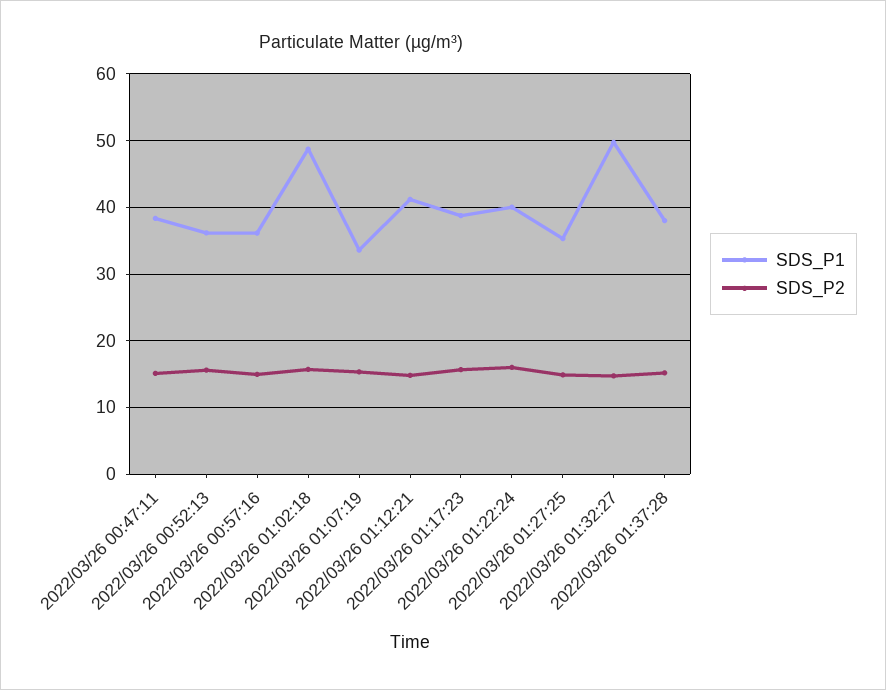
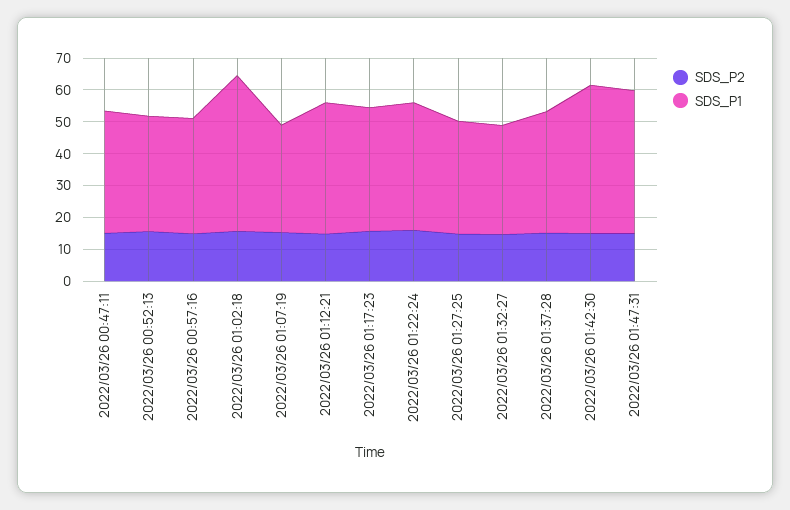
SDS_P1, 2022/03/26 01:32:27: 50 -> 35
SDS_P2, 2022/03/26 01:42:30: none -> 15
SDS_P1, 2022/03/26 01:42:30: none -> 45
SDS_P2, 2022/03/26 01:47:31: none -> 15
SDS_P1, 2022/03/26 01:47:31: none -> 45

